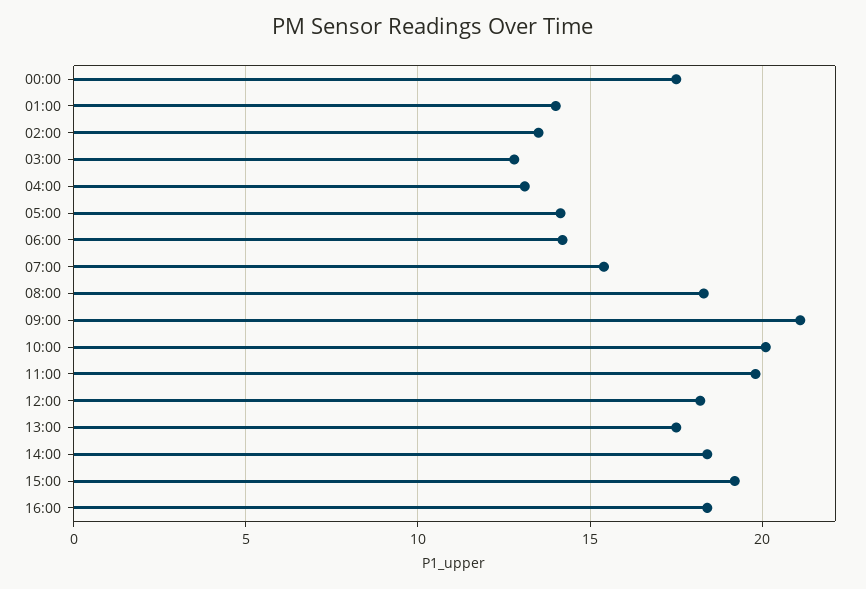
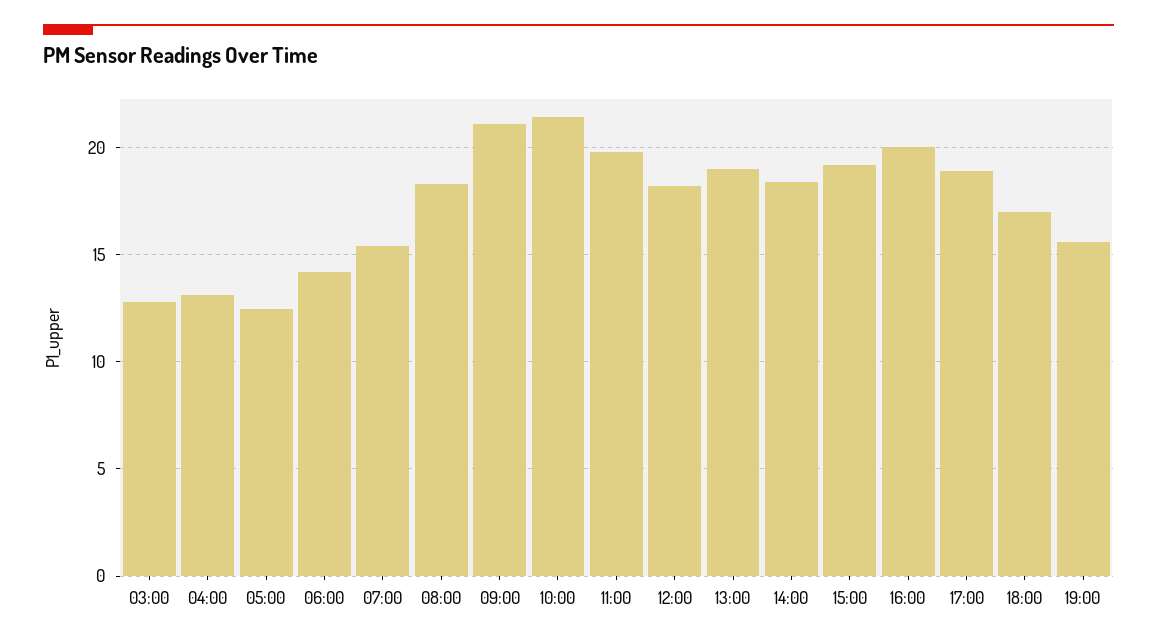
00:00: 17.5 -> none
01:00: 14 -> none
02:00: 13.5 -> none
05:00: 14 -> 12.5
10:00: 20 -> 21.5
13:00: 17.5 -> 19
16:00: 18.5 -> 20
17:00: none -> 19
18:00: none -> 17
19:00: none -> 15.5

